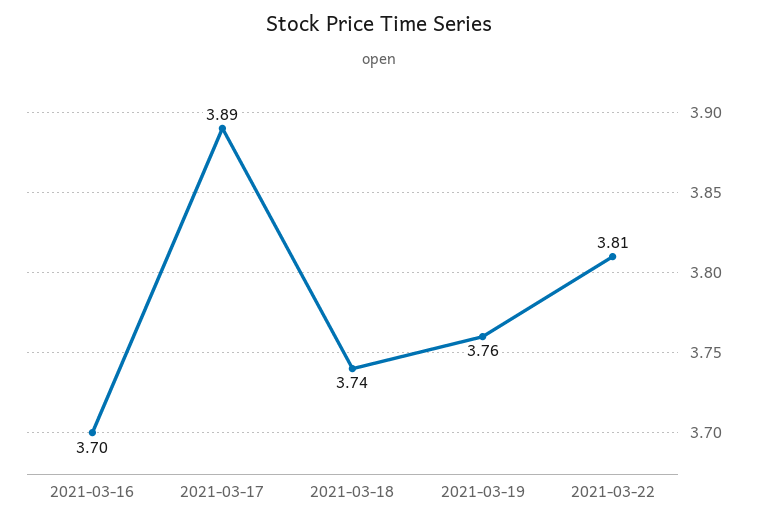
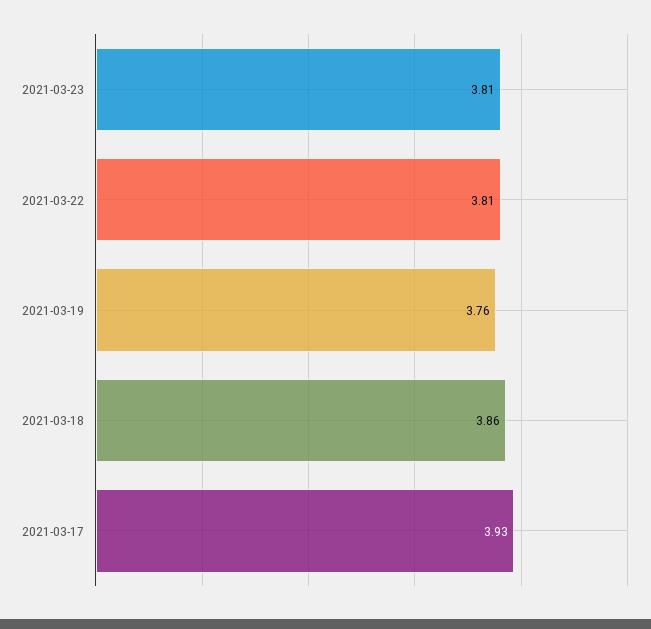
2021-03-16: 3.7 -> none
2021-03-17: 3.89 -> 3.93
2021-03-18: 3.74 -> 3.86
2021-03-23: none -> 3.81

